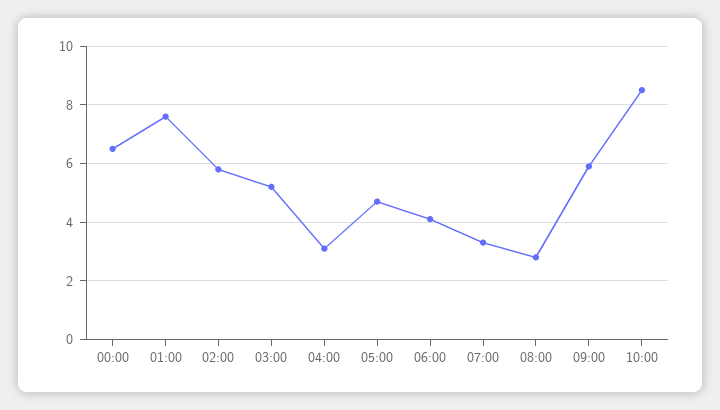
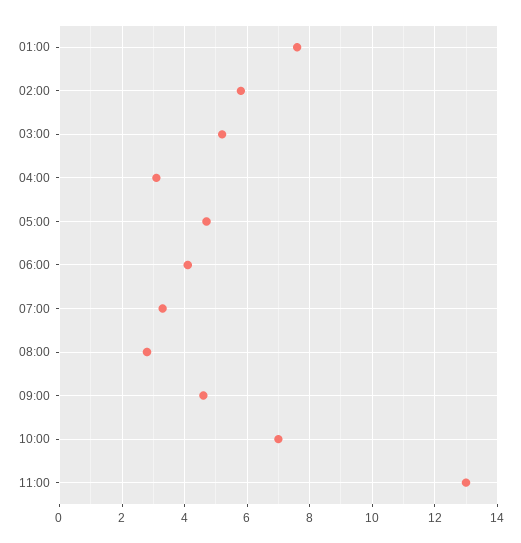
00:00: 6.5 -> none
09:00: 6 -> 4.5
10:00: 8.5 -> 7
11:00: none -> 13

